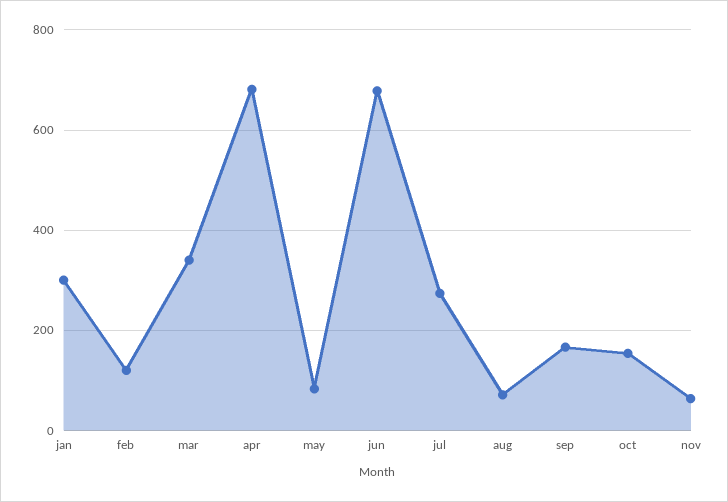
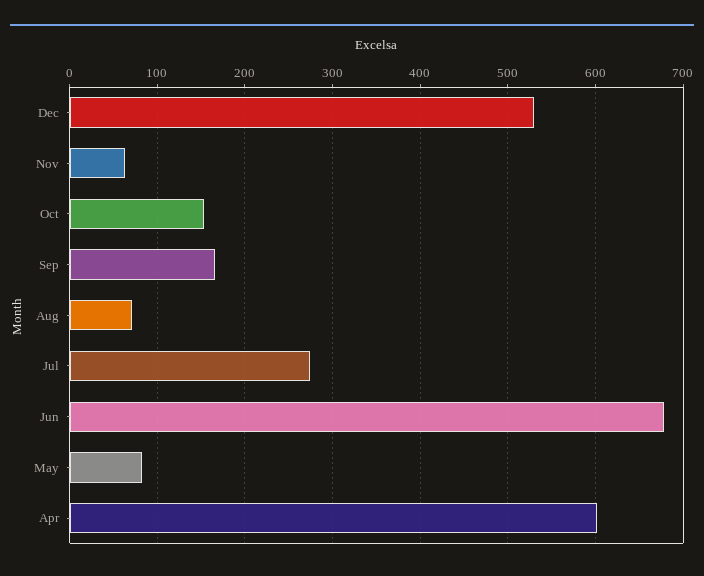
jan: 300 -> none
feb: 120 -> none
mar: 340 -> none
apr: 680 -> 600
Dec: none -> 530

